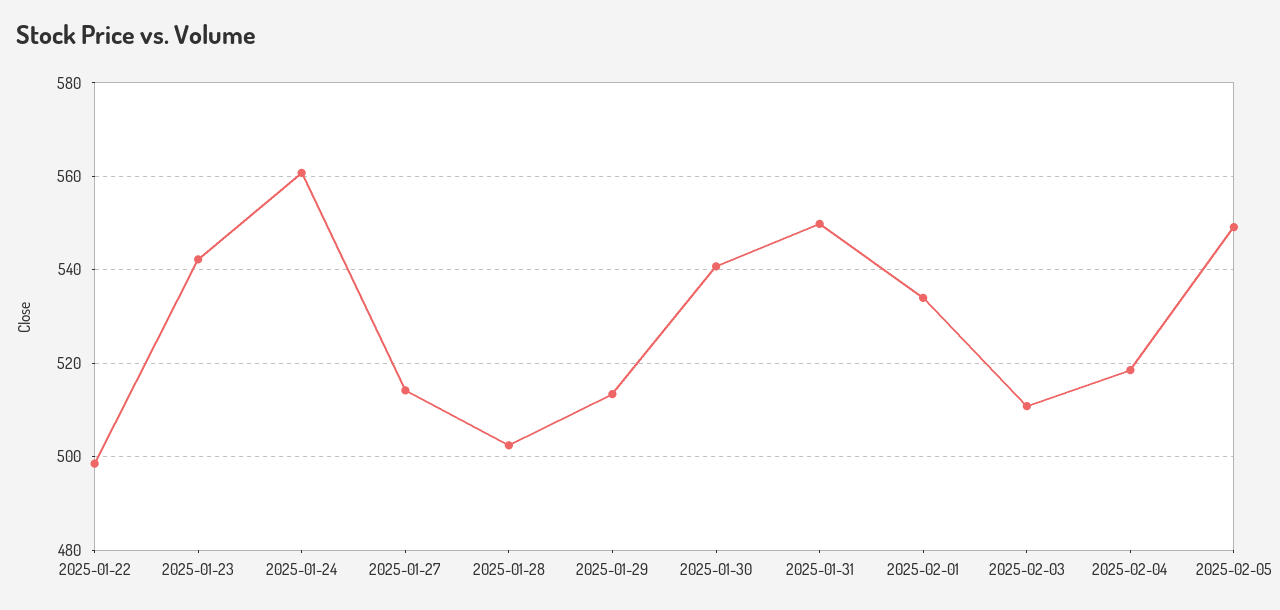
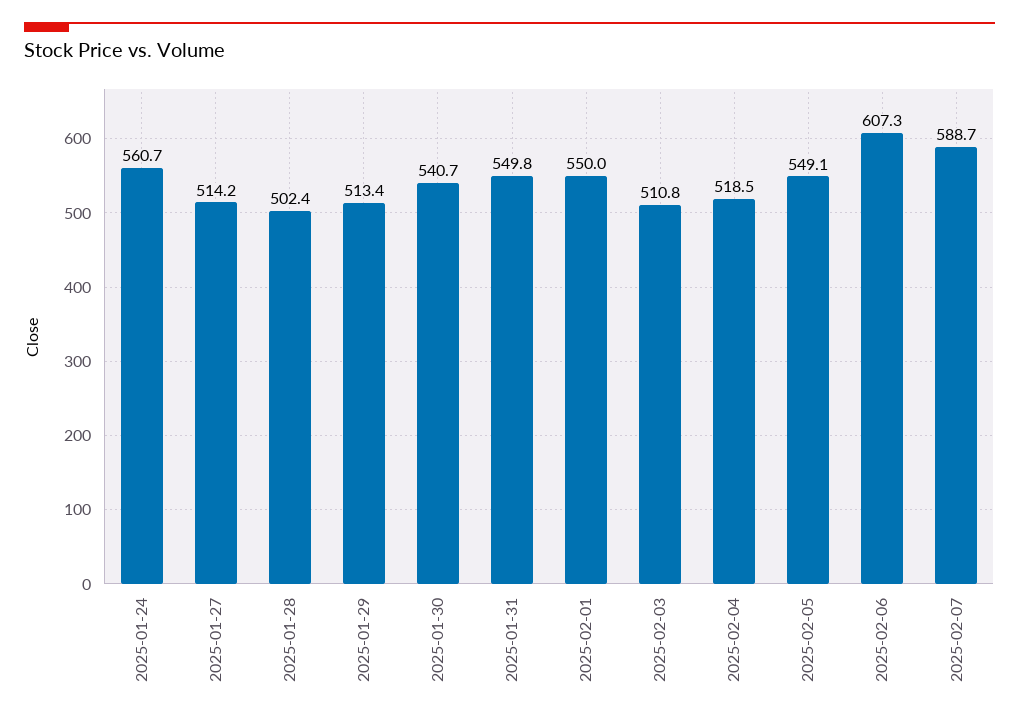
2025-01-22: 498 -> none
2025-01-23: 542 -> none
2025-02-01: 534 -> 550
2025-02-06: none -> 607.3
2025-02-07: none -> 588.7

